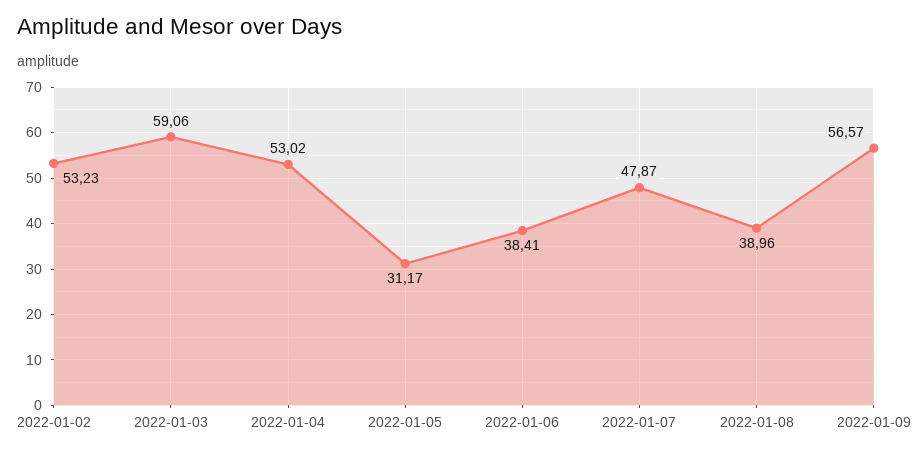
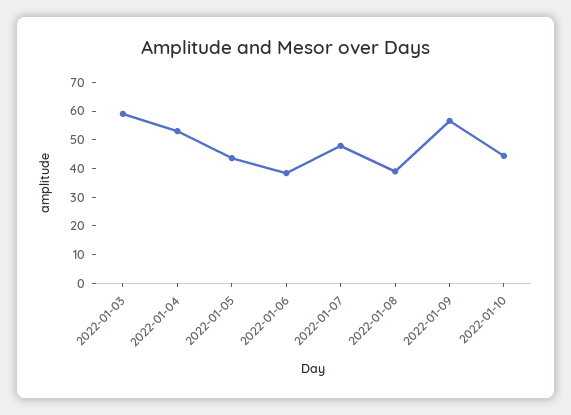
2022-01-02: 53.23 -> none
2022-01-05: 31.17 -> 45
2022-01-10: none -> 45

